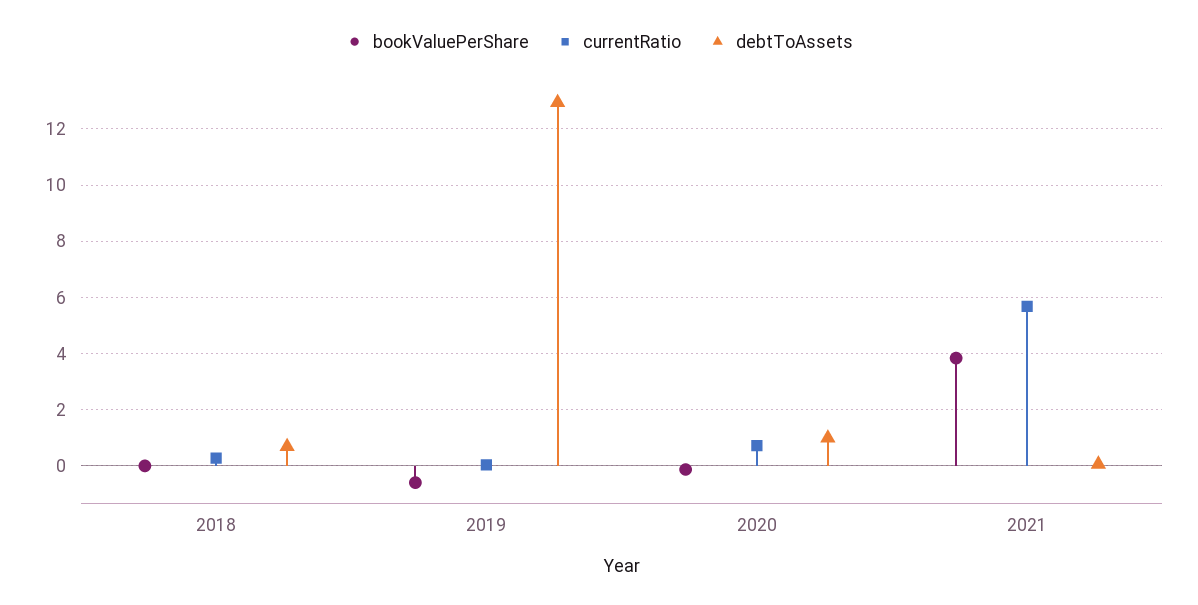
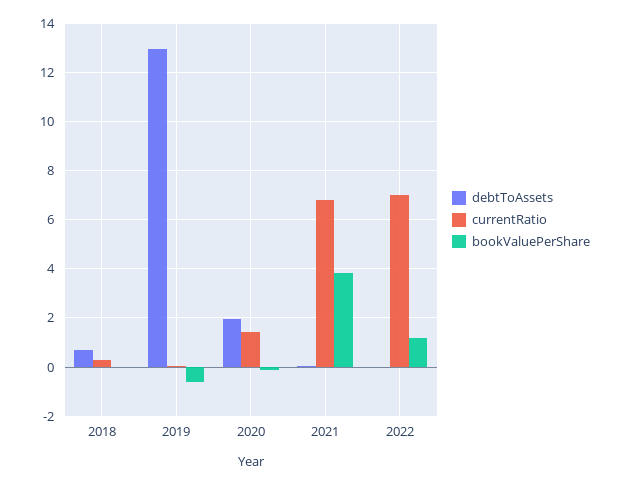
currentRatio, 2020: 0.75 -> 1.5
debtToAssets, 2020: 1 -> 2
currentRatio, 2021: 5.75 -> 6.75
debtToAssets, 2022: none -> 0
currentRatio, 2022: none -> 7
bookValuePerShare, 2022: none -> 1.25

